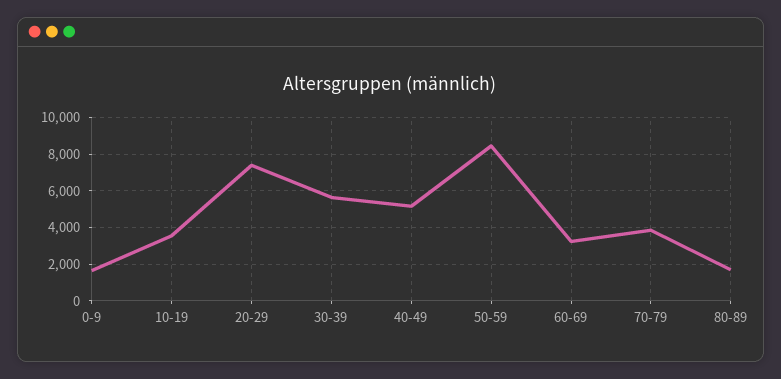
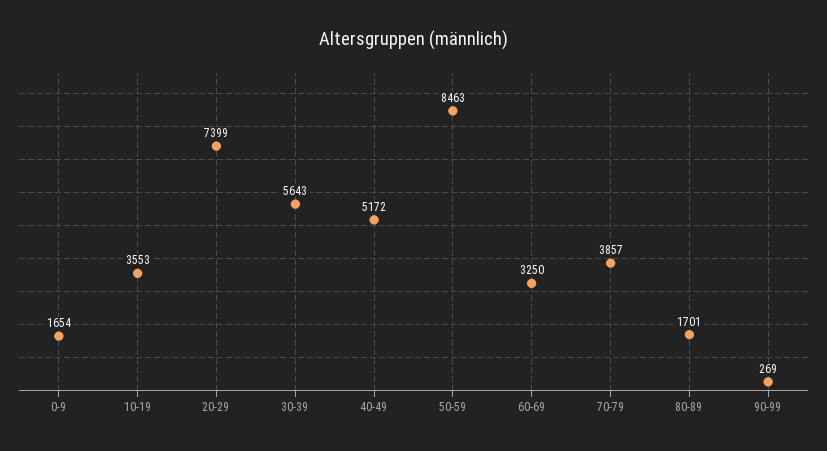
90-99: none -> 269

